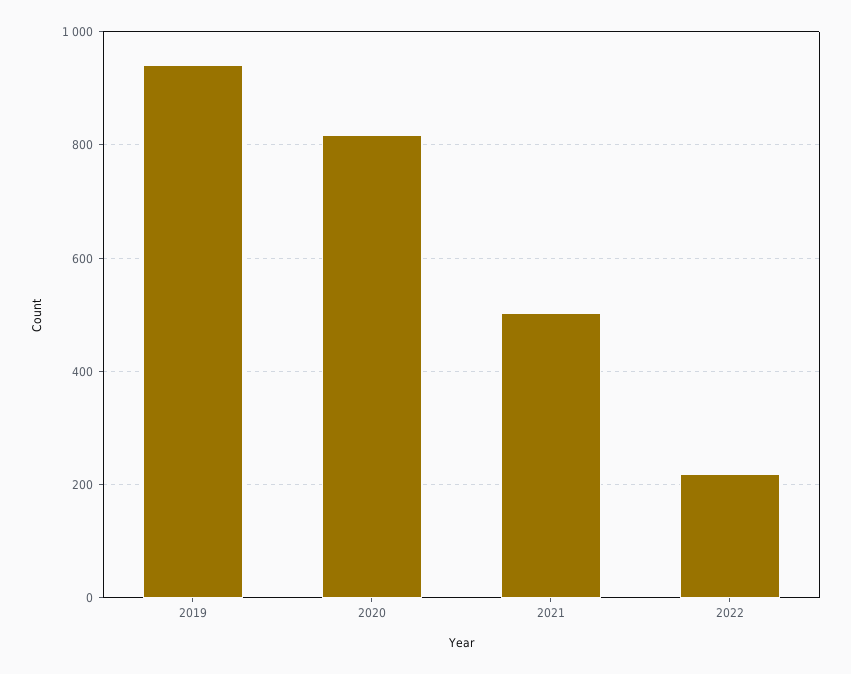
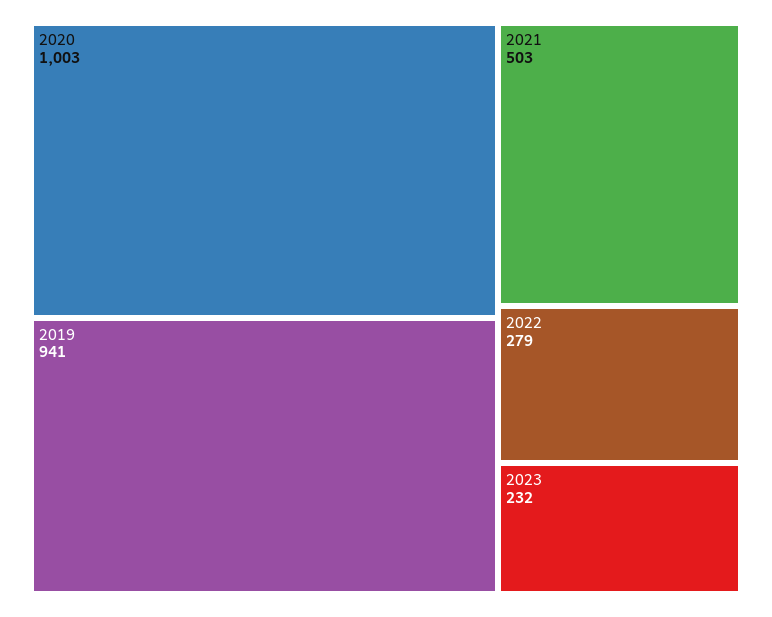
2020: 820 -> 1003
2022: 220 -> 279
2023: none -> 232

